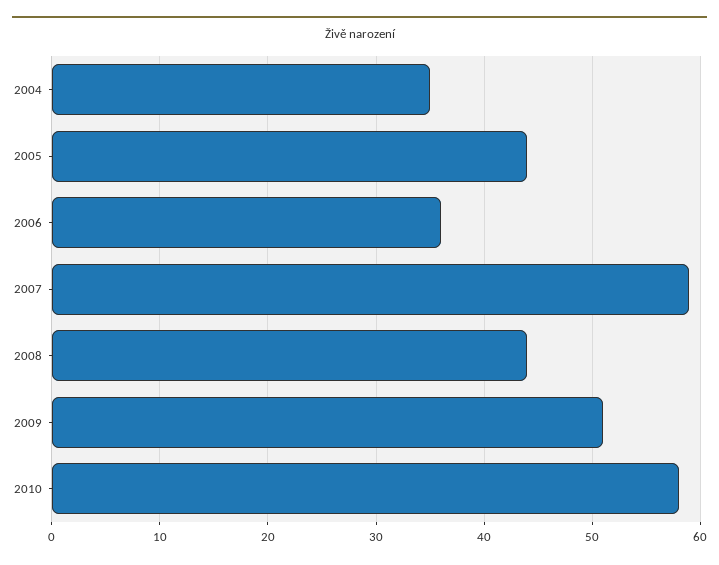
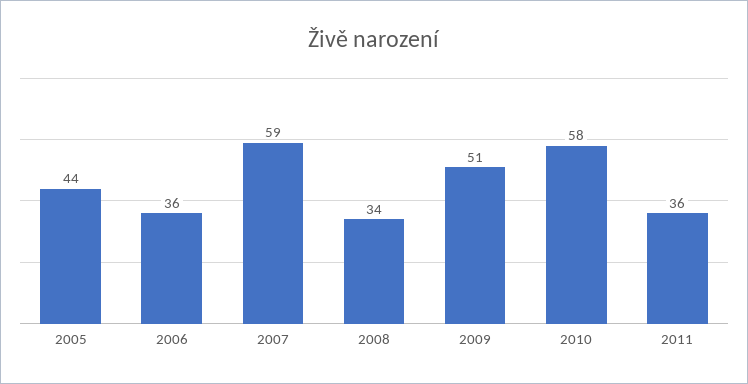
2004: 35 -> none
2008: 44 -> 34
2011: none -> 36

